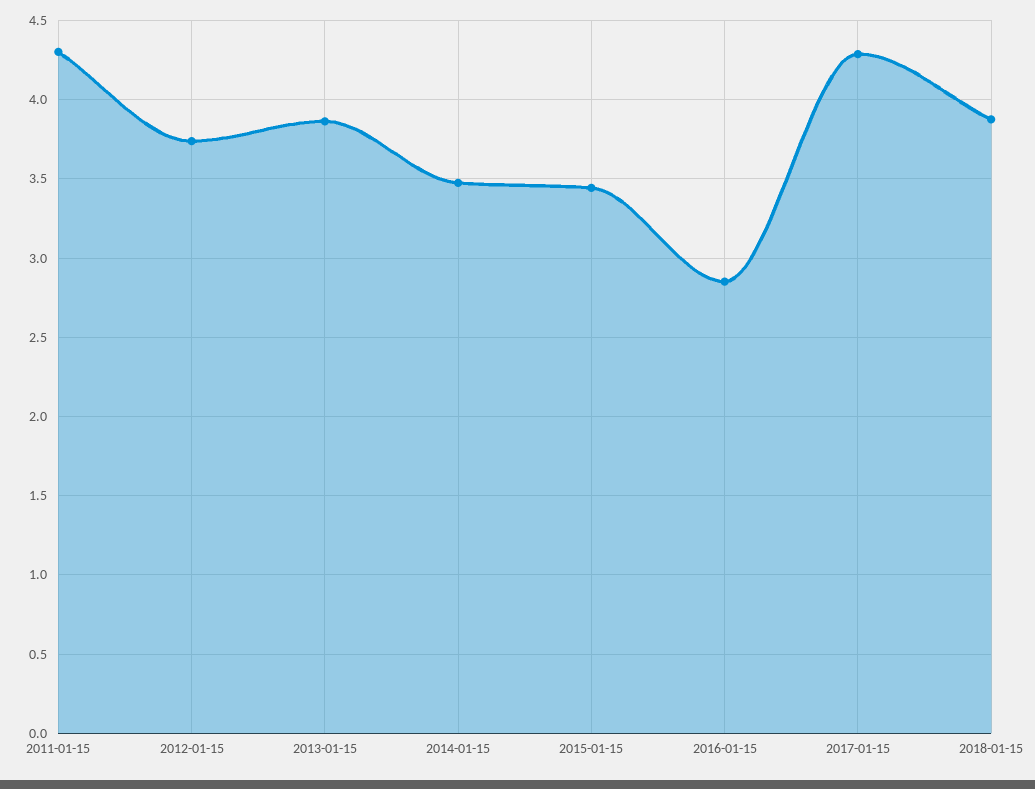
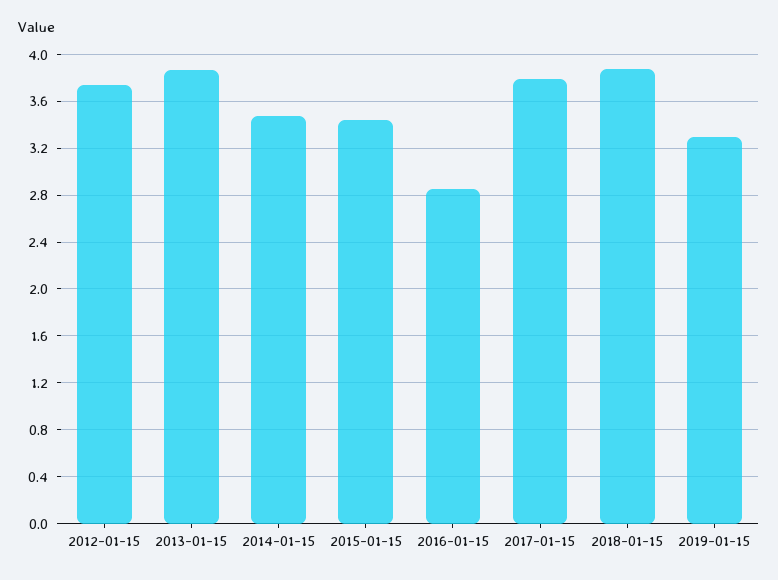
2011-01-15: 4.3 -> none
2017-01-15: 4.3 -> 3.8
2019-01-15: none -> 3.3

